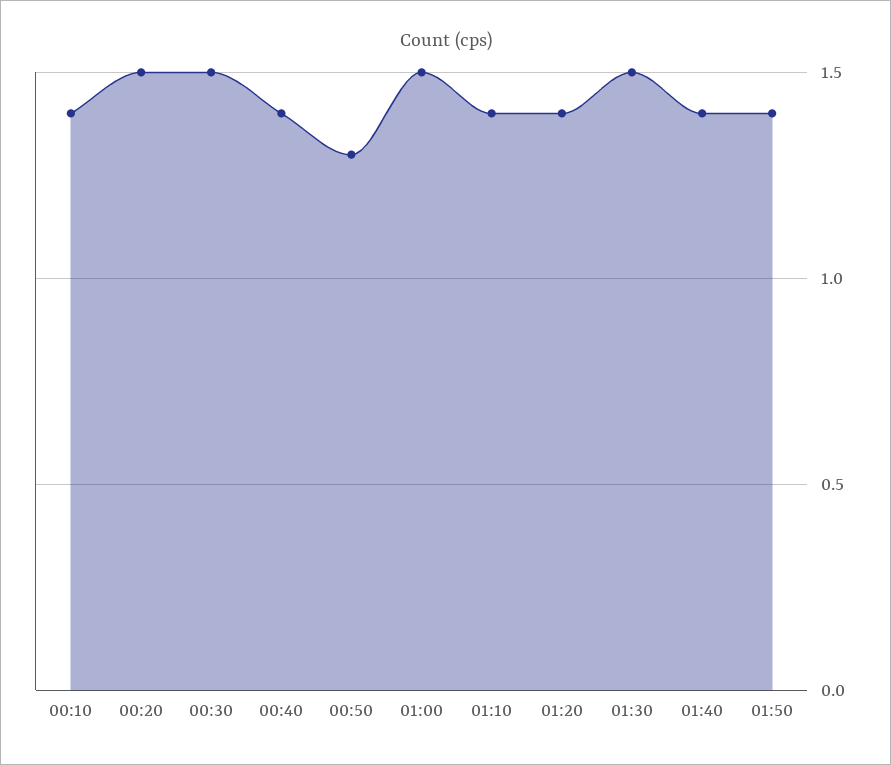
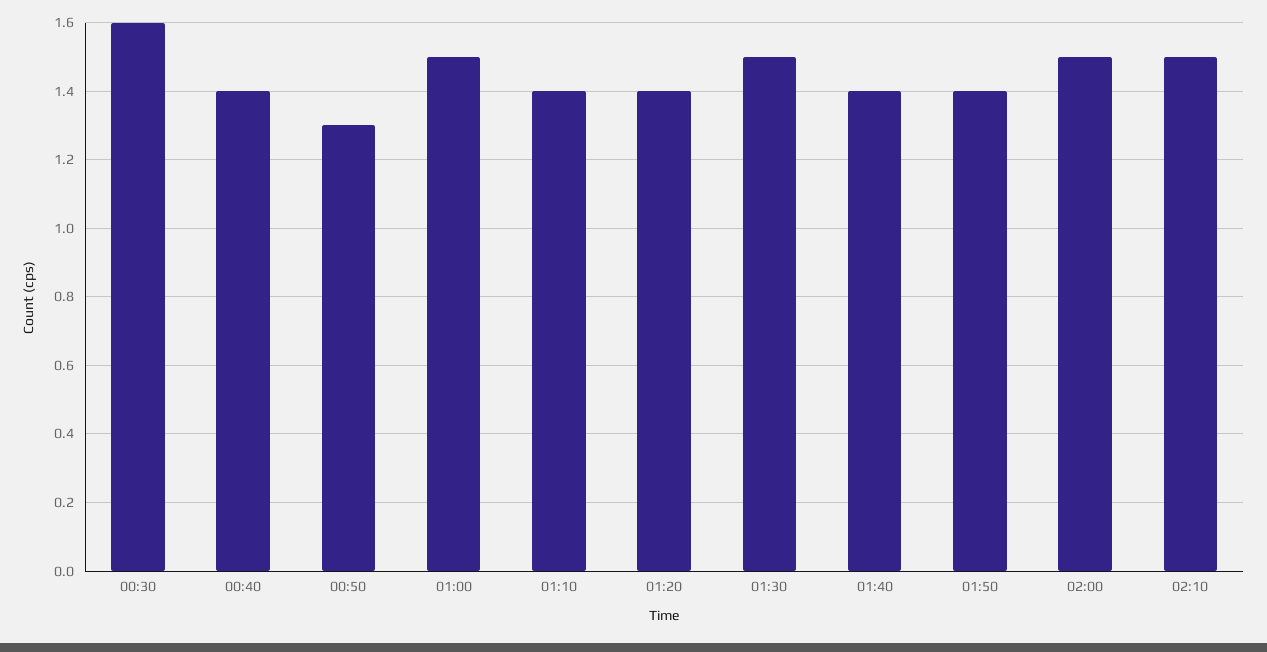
00:10: 1.4 -> none
00:20: 1.5 -> none
00:30: 1.5 -> 1.6
02:00: none -> 1.5
02:10: none -> 1.5

